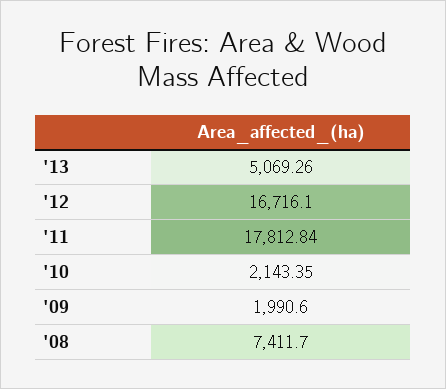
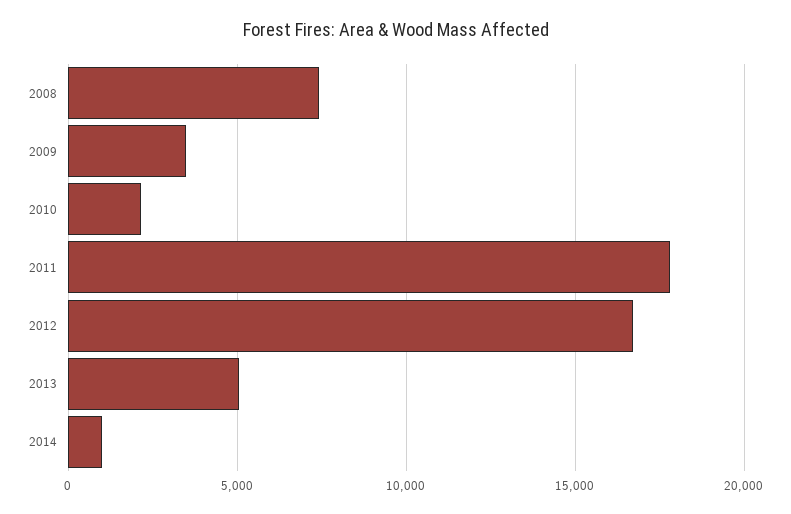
'09: 1990.6 -> 3500
2014: none -> 1000

